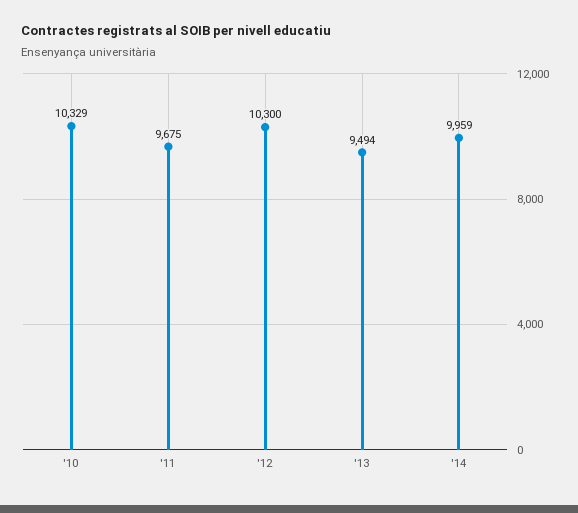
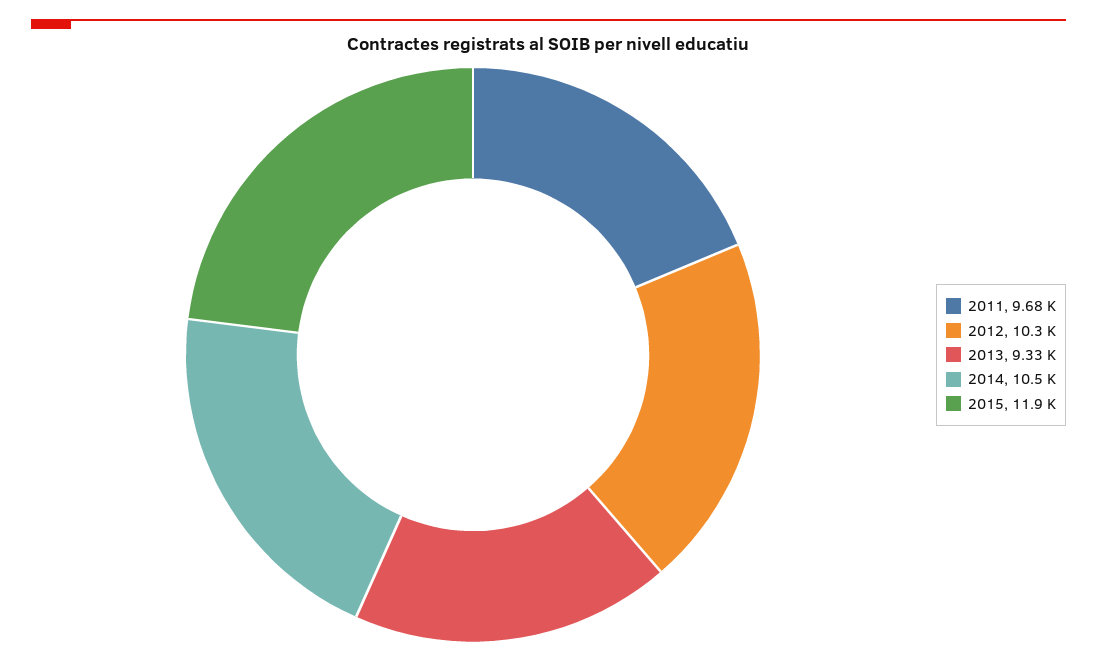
'10: 10329 -> none
'13: 9494 -> 9330
'14: 9959 -> 10500
2015: none -> 11900

